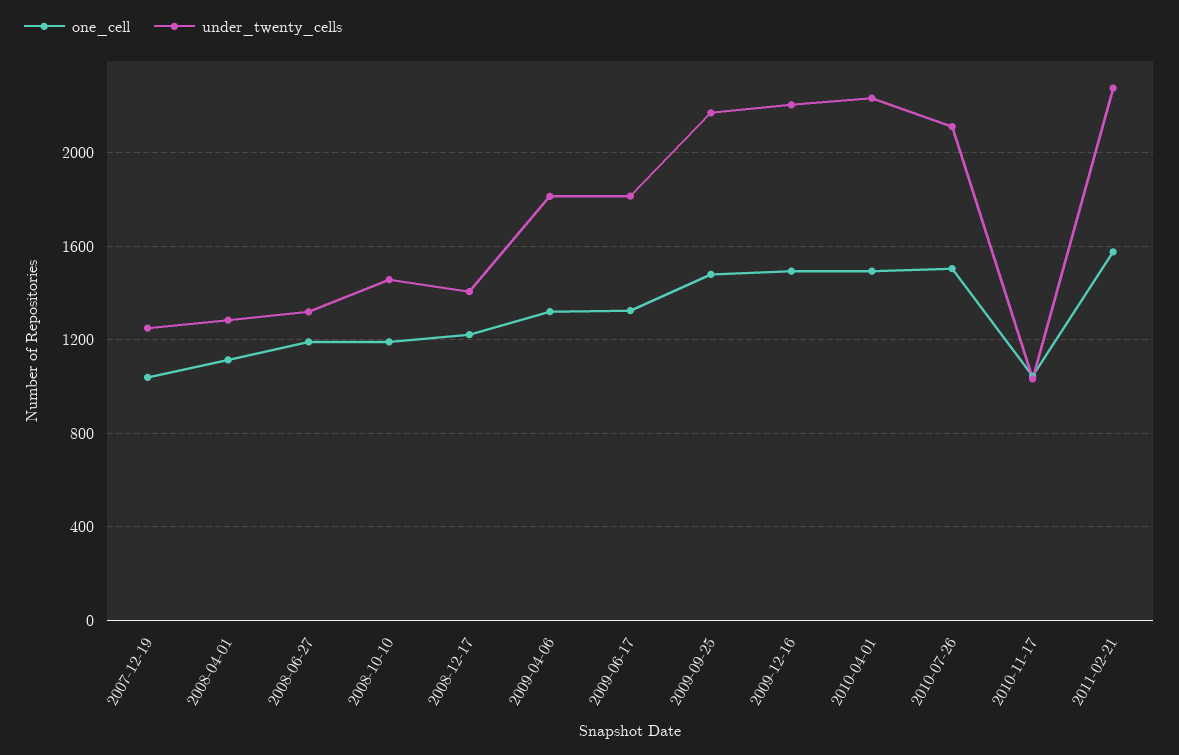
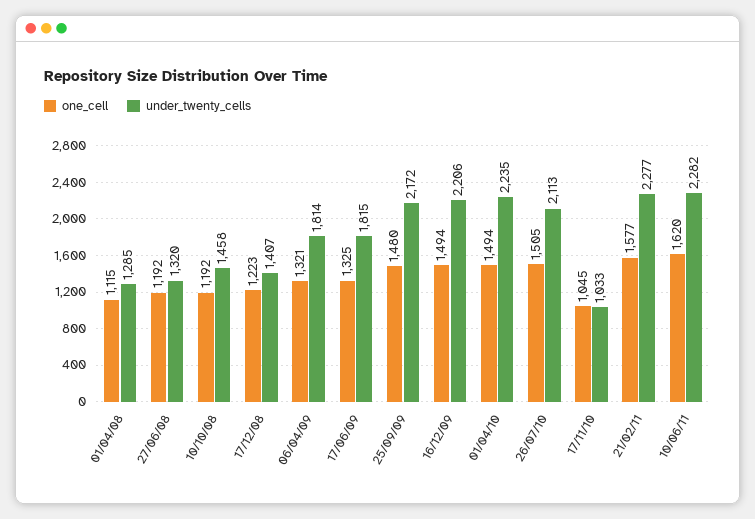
one_cell, 2007-12-19: 1050 -> none
under_twenty_cells, 2007-12-19: 1250 -> none
one_cell, 10/06/11: none -> 1620
under_twenty_cells, 10/06/11: none -> 2282

